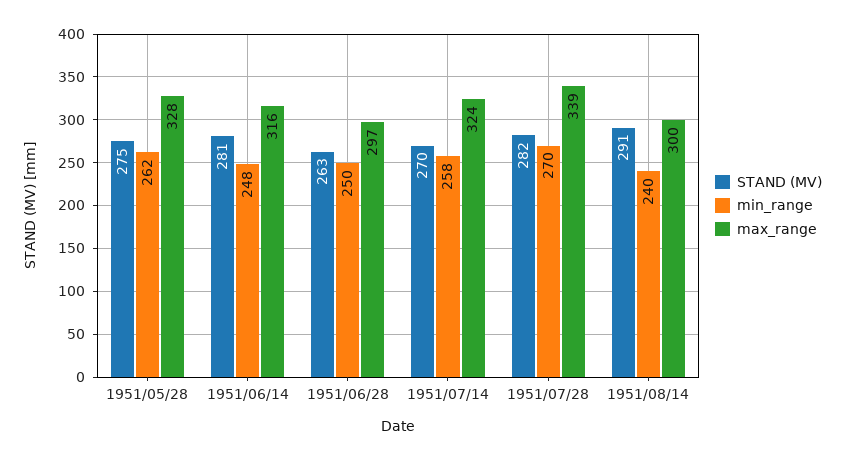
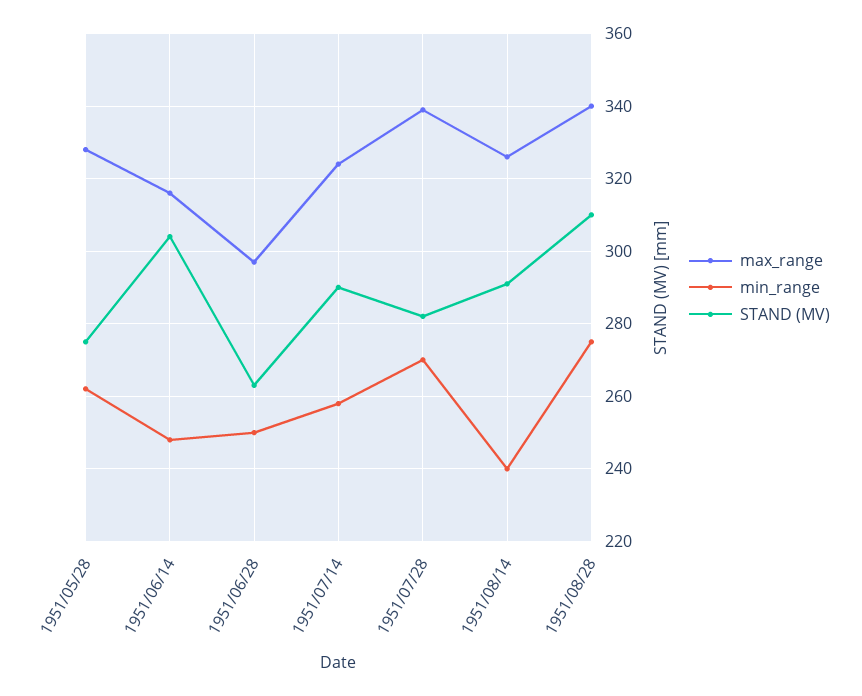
STAND (MV), 1951/06/14: 281 -> 305
STAND (MV), 1951/07/14: 270 -> 290
max_range, 1951/08/14: 300 -> 325
max_range, 1951/08/28: none -> 340
min_range, 1951/08/28: none -> 275
STAND (MV), 1951/08/28: none -> 310

